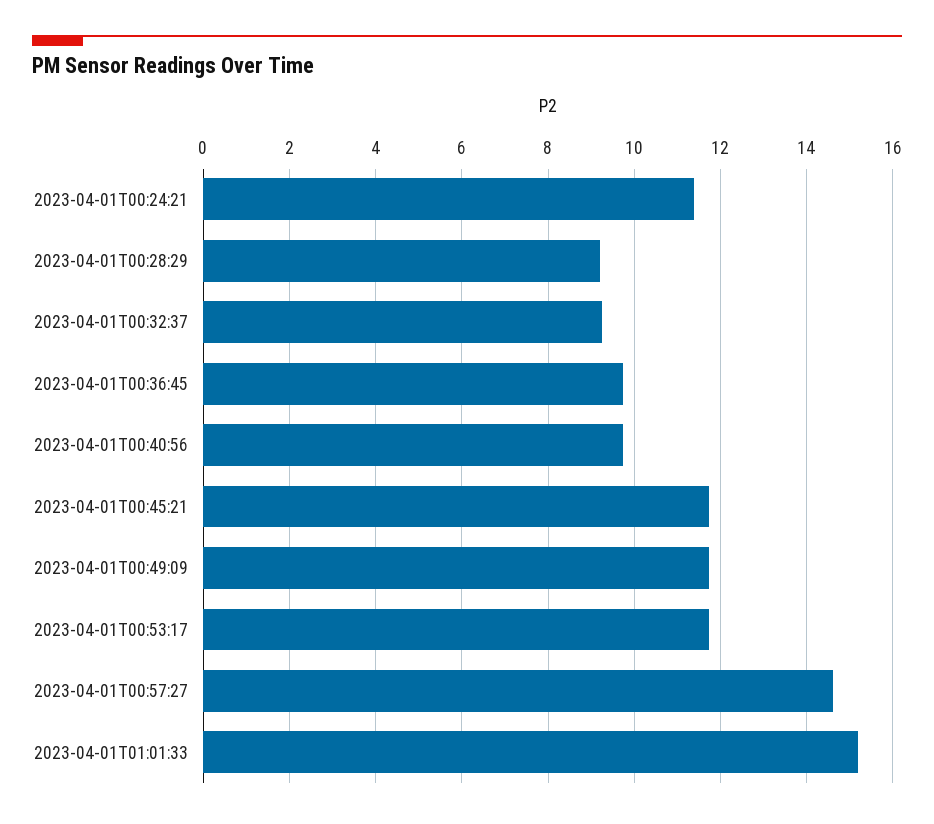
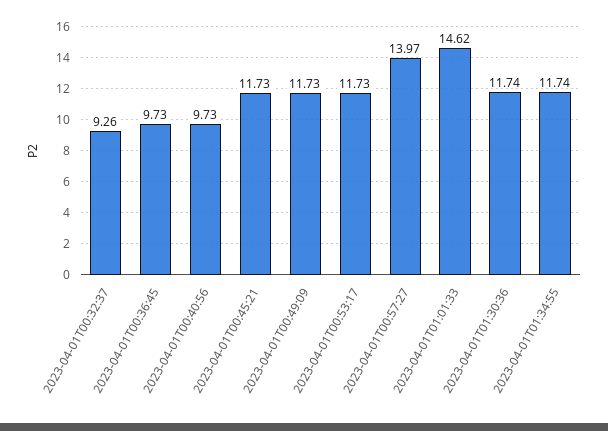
2023-04-01T00:24:21: 11.4 -> none
2023-04-01T00:28:29: 9.2 -> none
2023-04-01T00:57:27: 14.6 -> 13.97
2023-04-01T01:01:33: 15.2 -> 14.62
2023-04-01T01:30:36: none -> 11.74
2023-04-01T01:34:55: none -> 11.74

